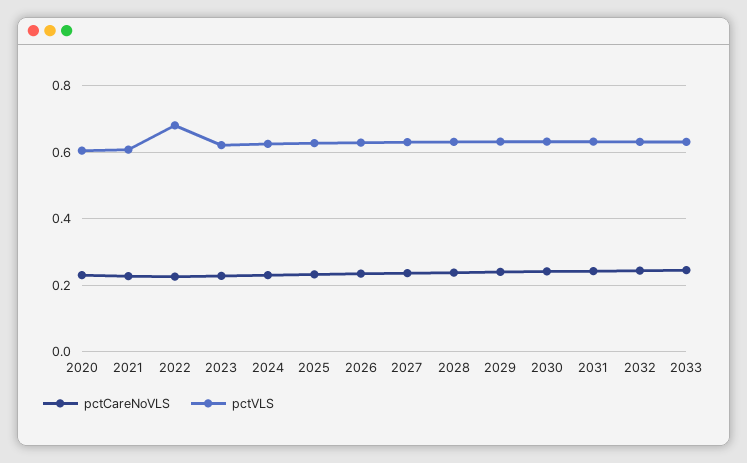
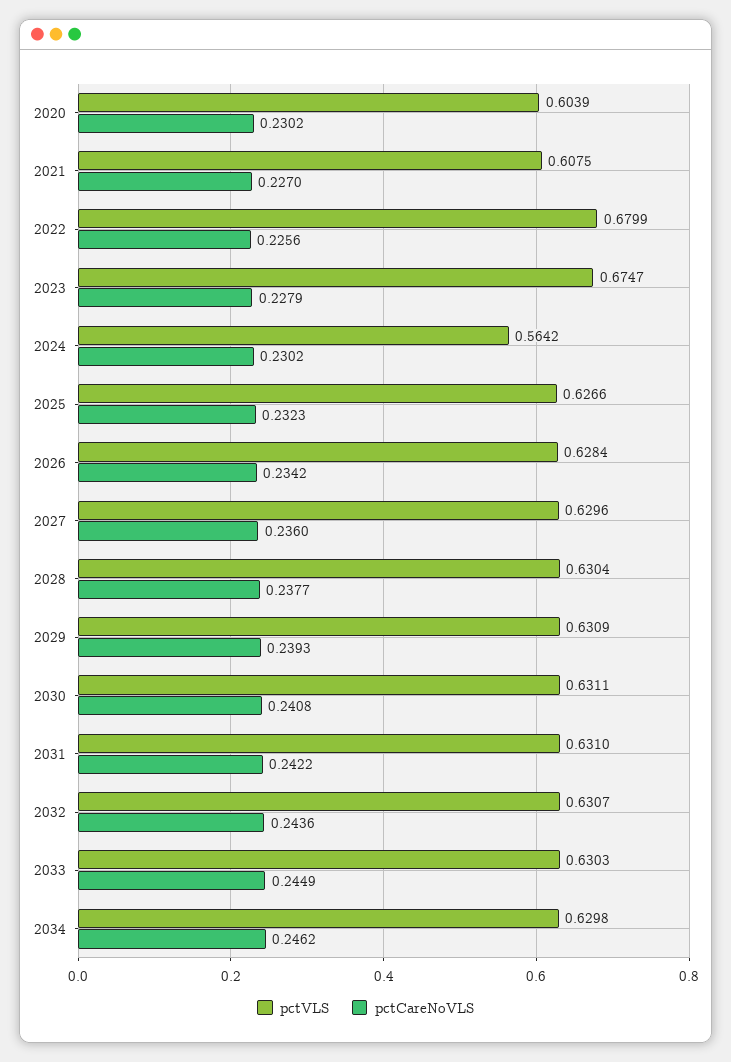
pctVLS, 2023: 0.62 -> 0.6747
pctVLS, 2024: 0.62 -> 0.5642
pctVLS, 2034: none -> 0.6298
pctCareNoVLS, 2034: none -> 0.2462

